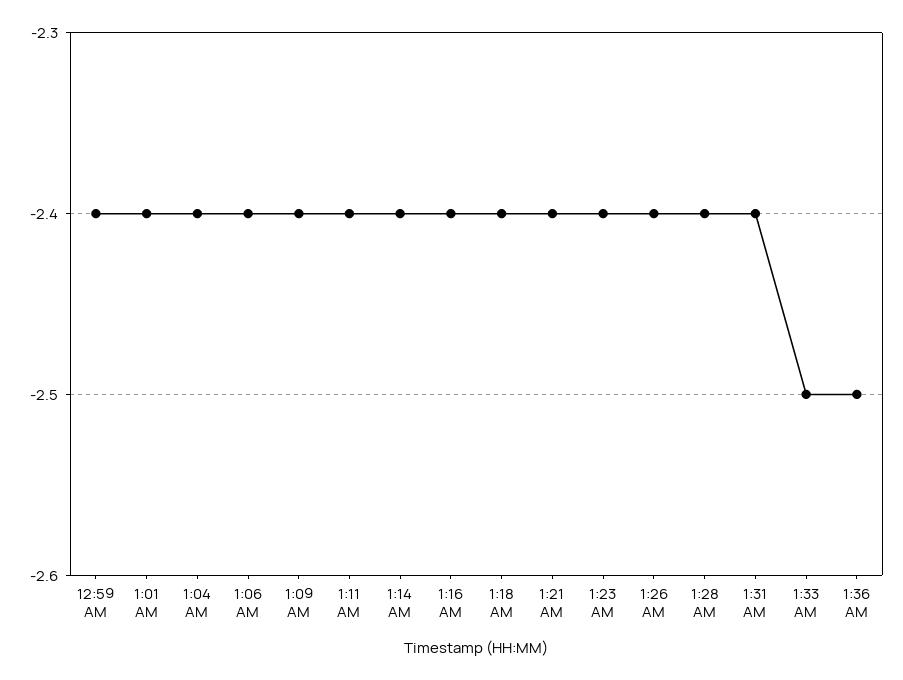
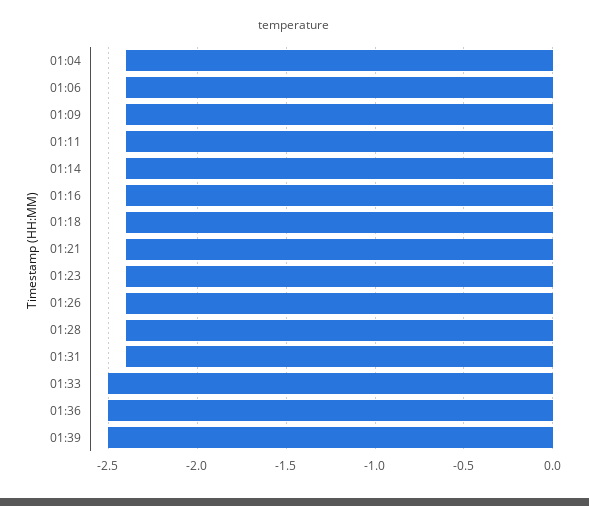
12:59 AM: -2.4 -> none
1:01 AM: -2.4 -> none
01:39: none -> -2.5

